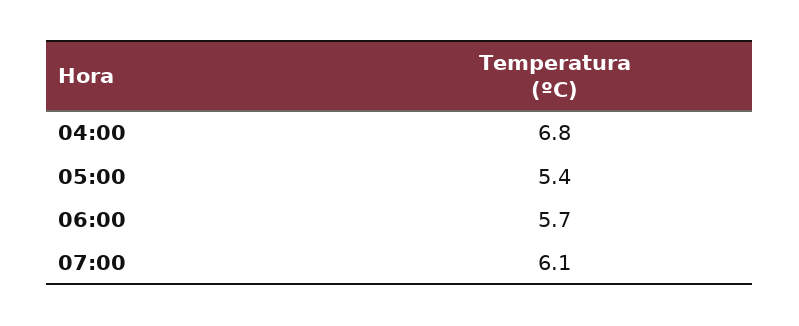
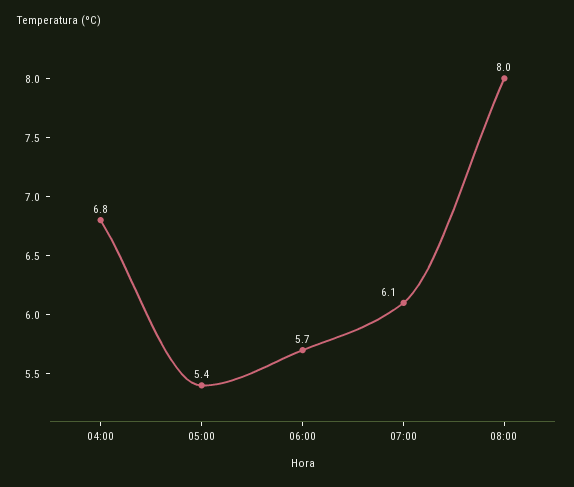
08:00: none -> 8

